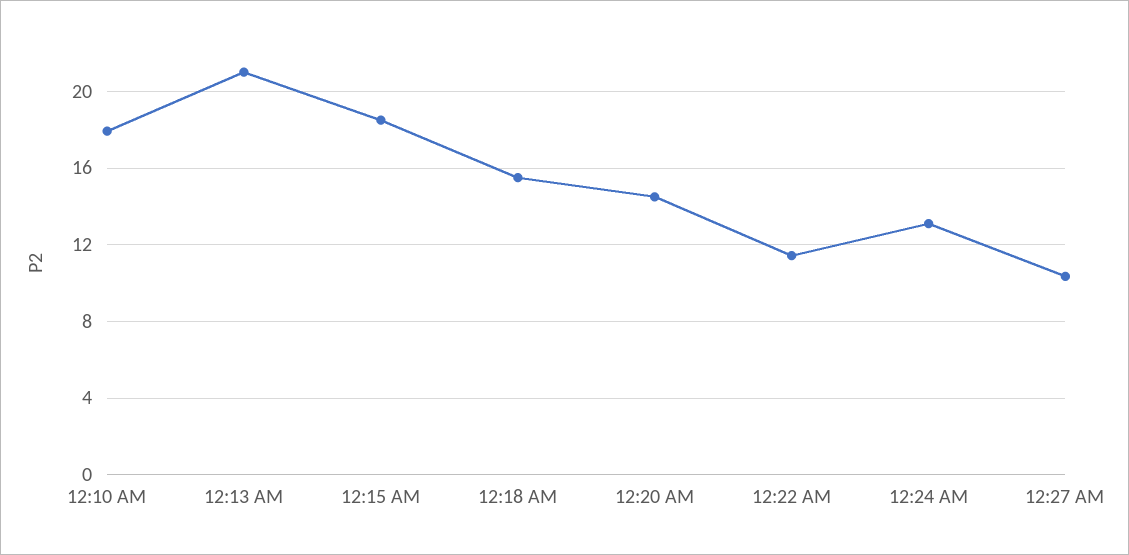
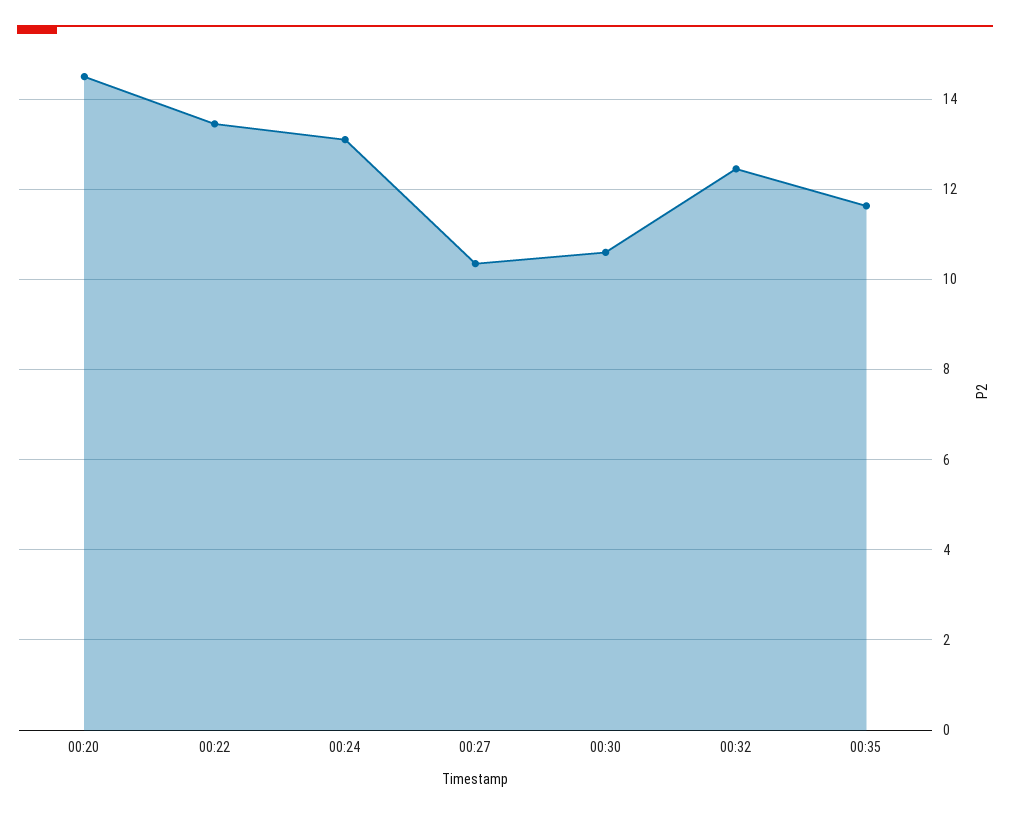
12:10 AM: 18 -> none
12:13 AM: 21 -> none
12:15 AM: 18.5 -> none
12:18 AM: 15.5 -> none
12:22 AM: 11.5 -> 13.4
00:30: none -> 10.6
00:32: none -> 12.4
00:35: none -> 11.6

